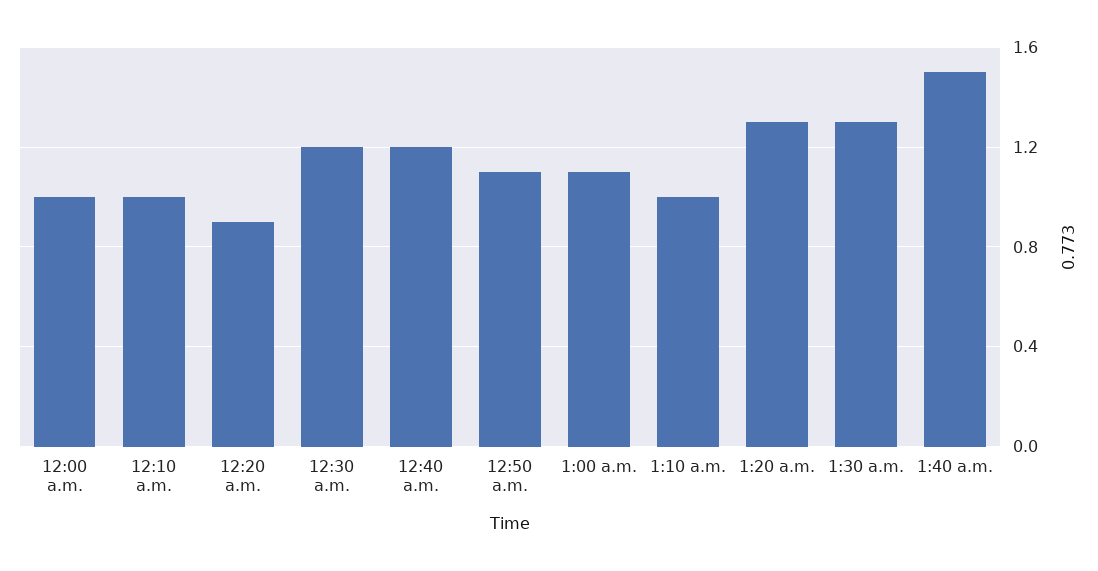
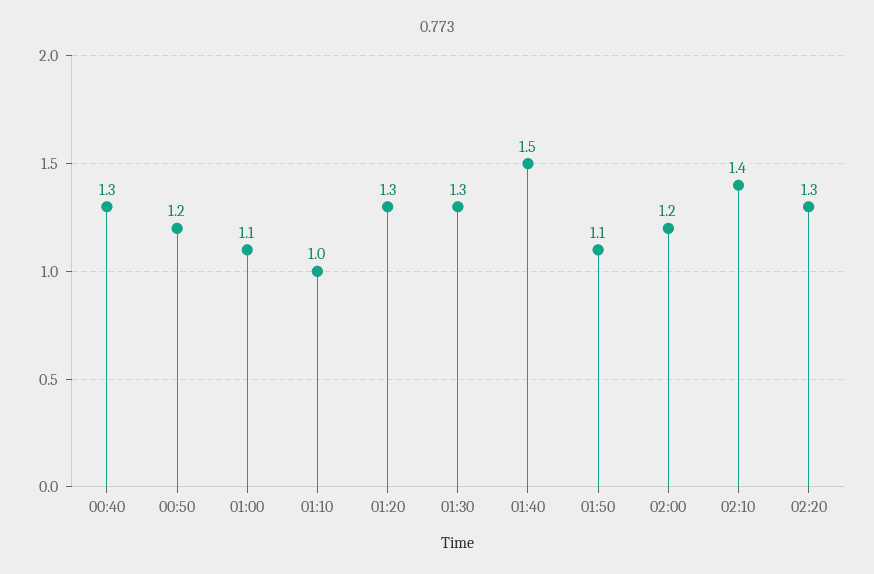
12:00 a.m.: 1 -> none
12:10 a.m.: 1 -> none
12:20 a.m.: 0.9 -> none
12:30 a.m.: 1.2 -> none
12:40 a.m.: 1.2 -> 1.3
12:50 a.m.: 1.1 -> 1.2
01:50: none -> 1.1
02:00: none -> 1.2
02:10: none -> 1.4
02:20: none -> 1.3

